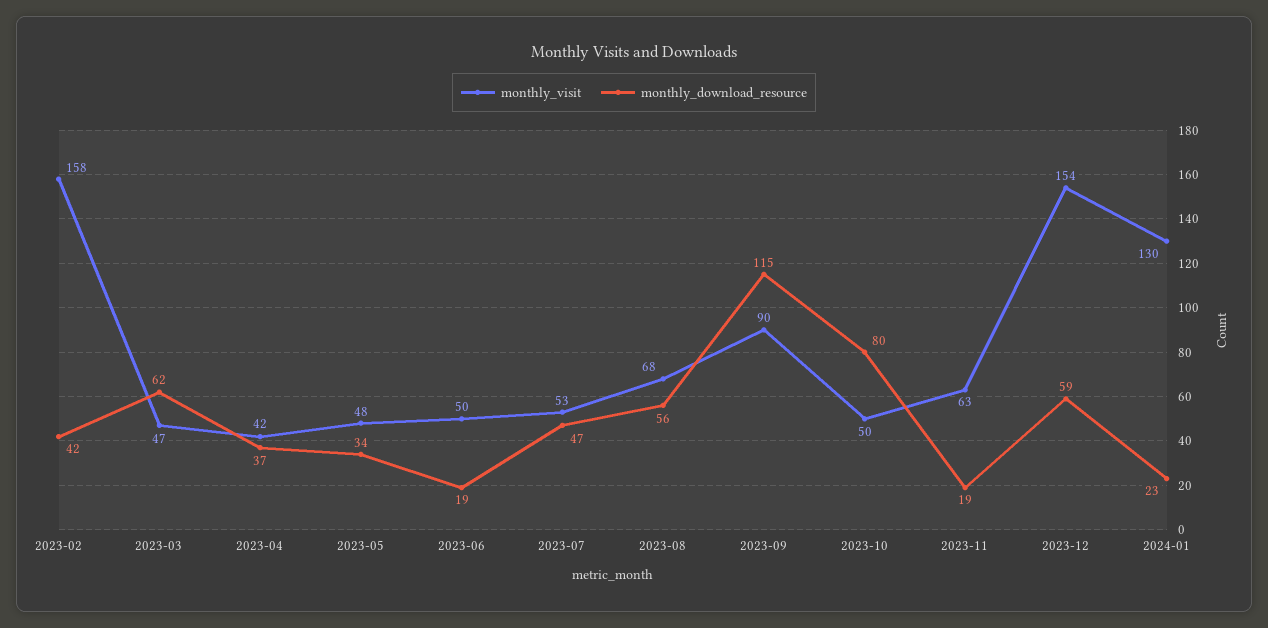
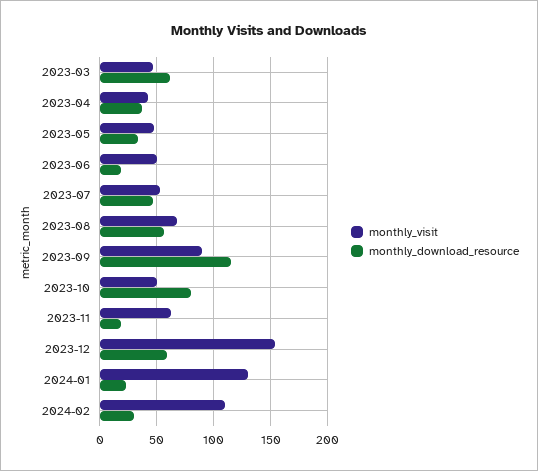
monthly_visit, 2023-02: 158 -> none
monthly_download_resource, 2023-02: 42 -> none
monthly_visit, 2024-02: none -> 110
monthly_download_resource, 2024-02: none -> 30

